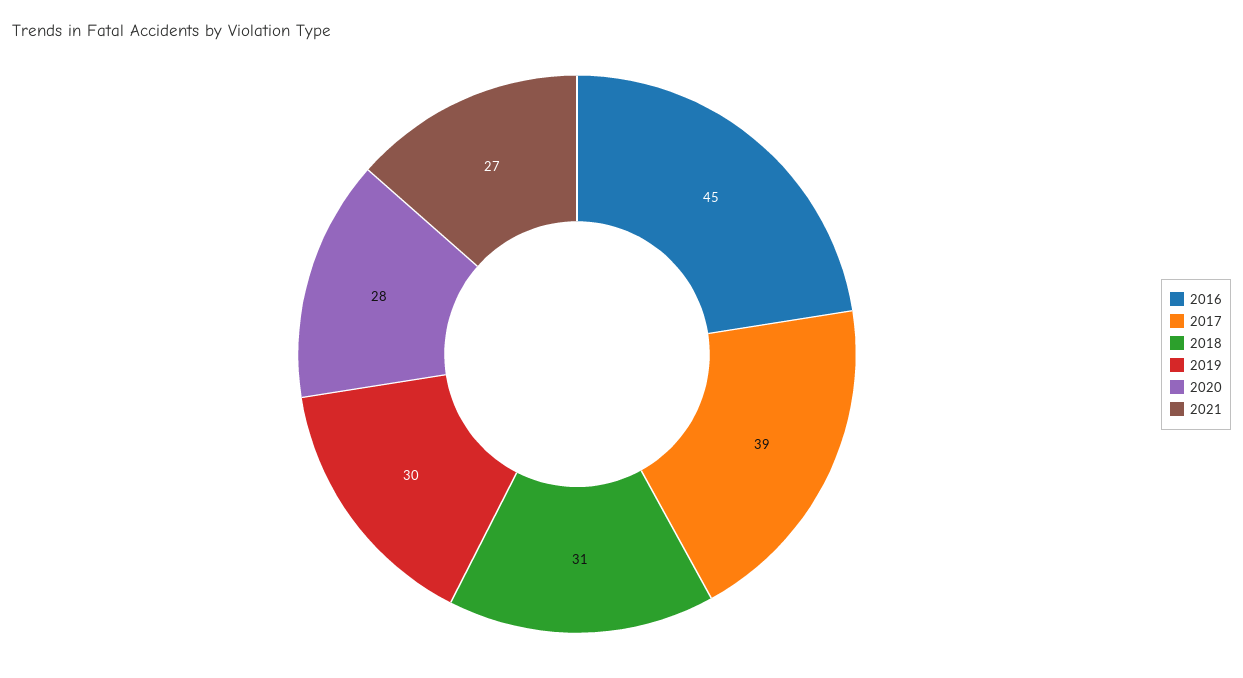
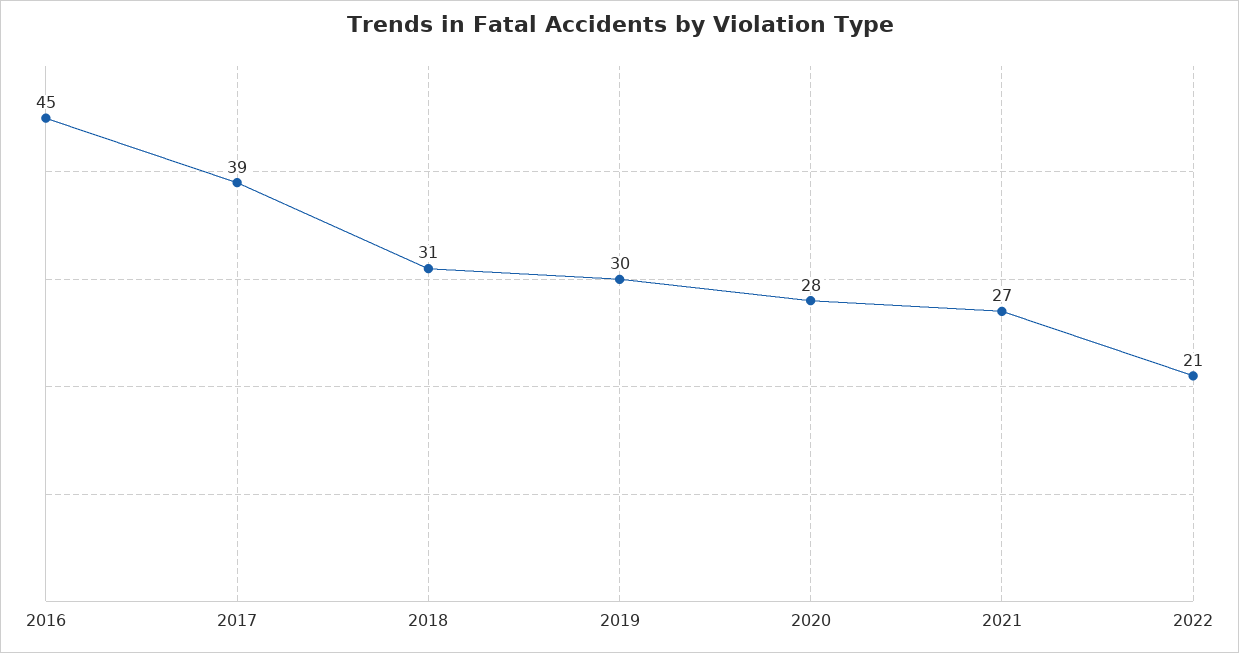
2022: none -> 21

